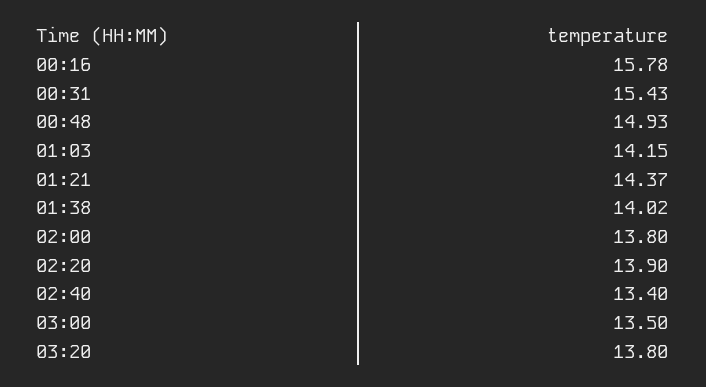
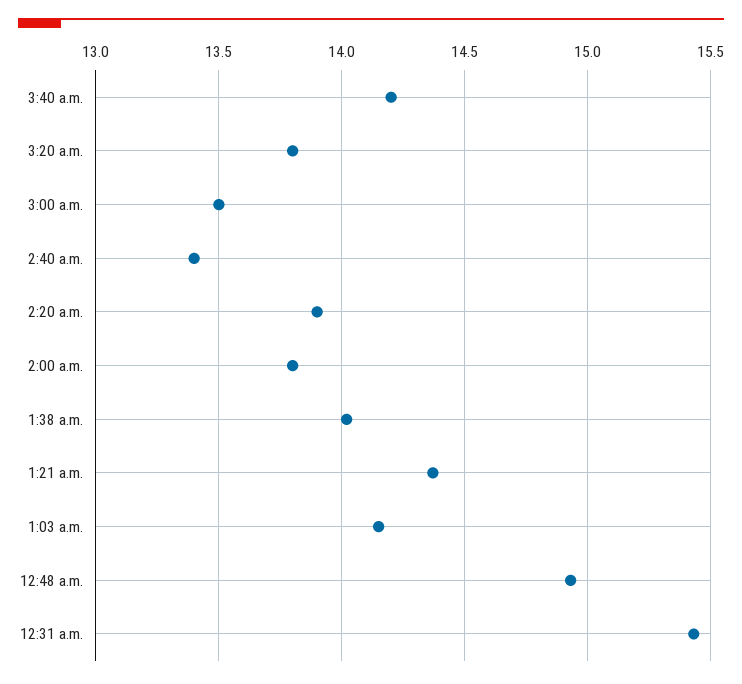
00:16: 15.78 -> none
3:40 a.m.: none -> 14.2

